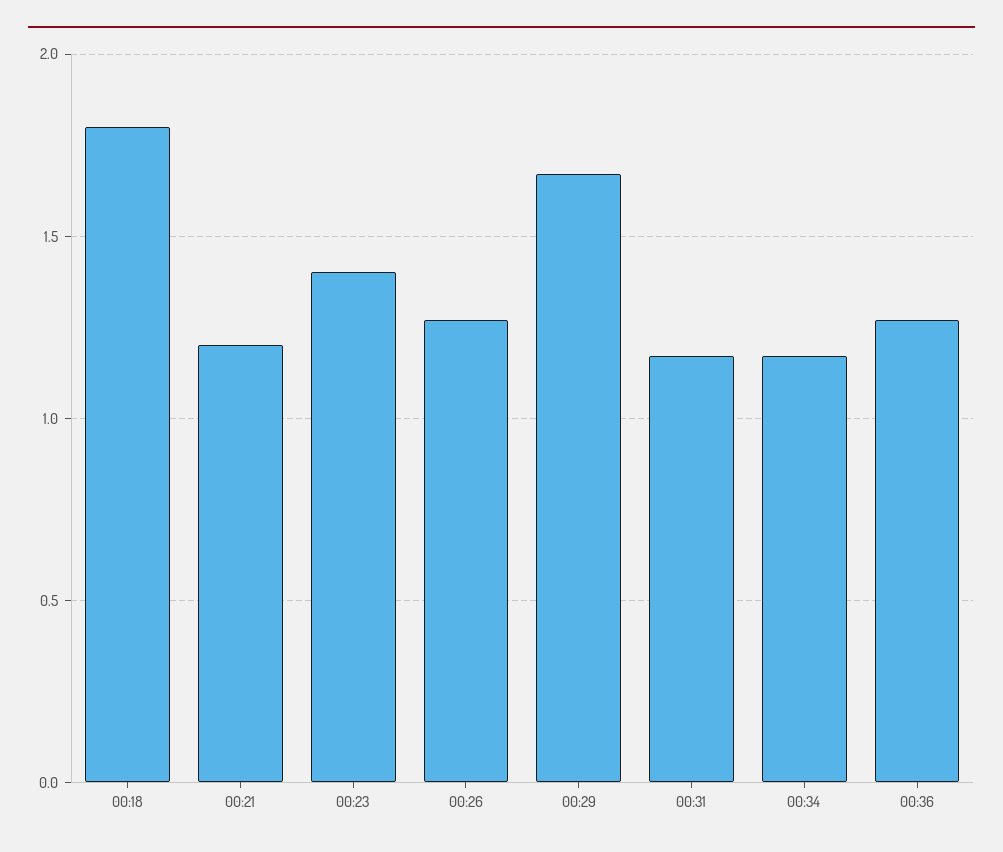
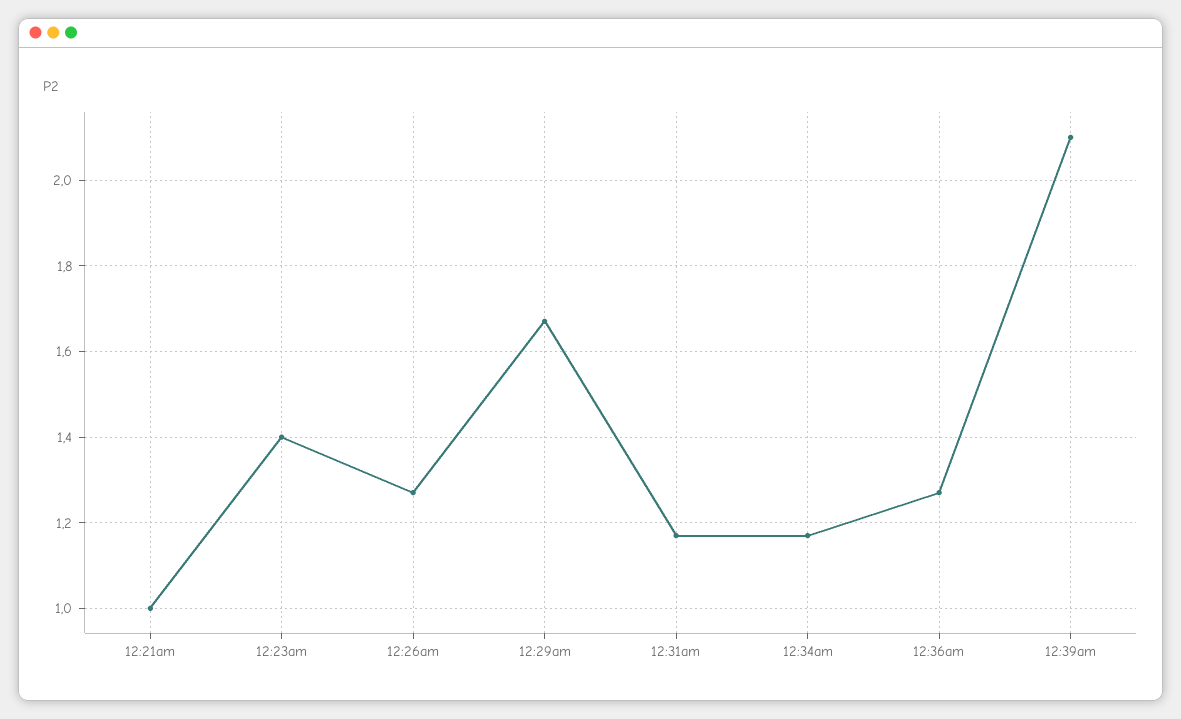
00:18: 1.8 -> none
00:21: 1.2 -> 1
12:39am: none -> 2.1

